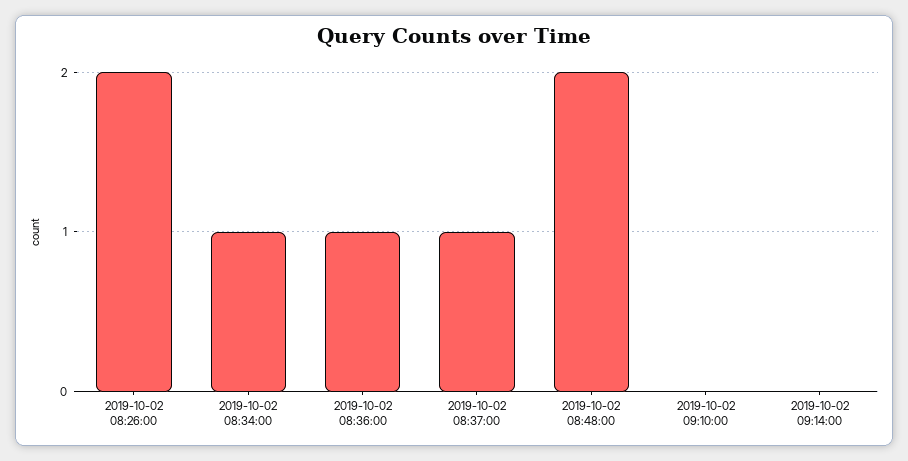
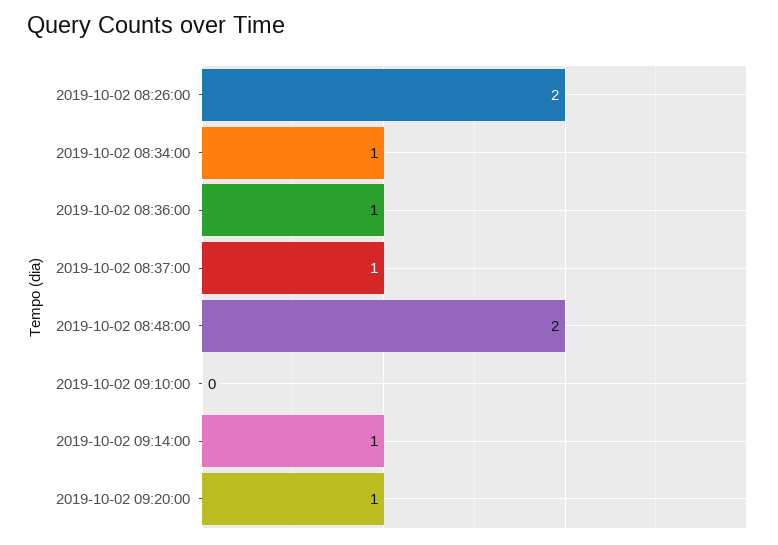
2019-10-02 09:14:00: 0 -> 1
2019-10-02 09:20:00: none -> 1

